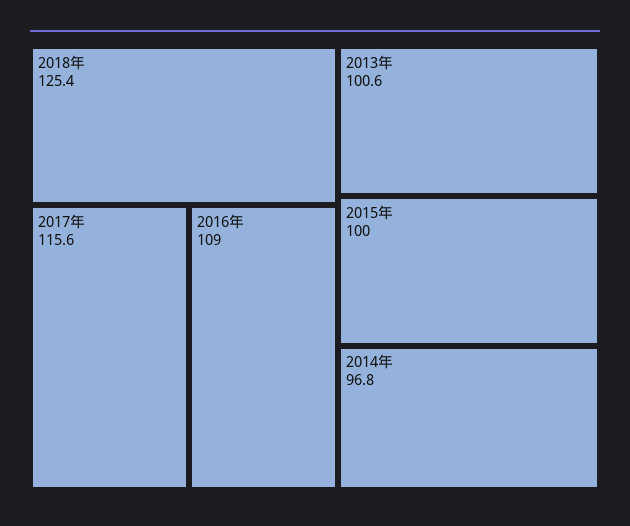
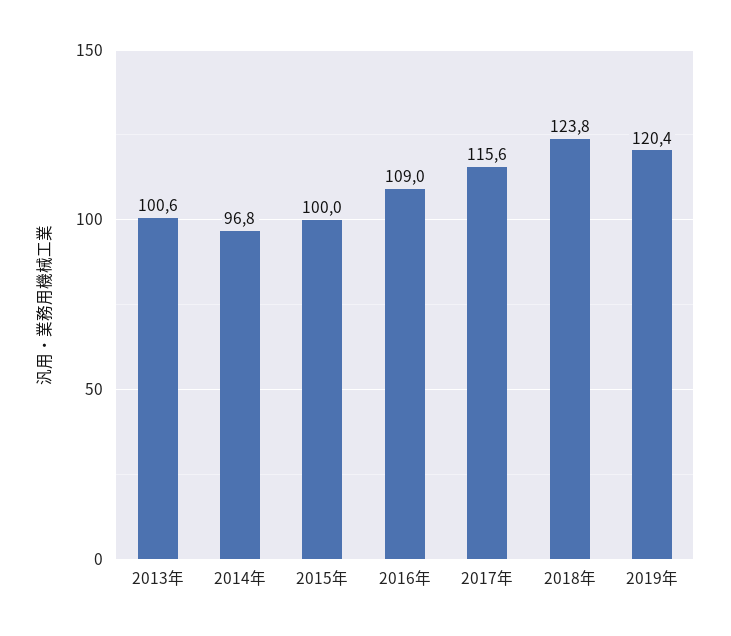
2018年: 125.4 -> 123.8
2019年: none -> 120.4

